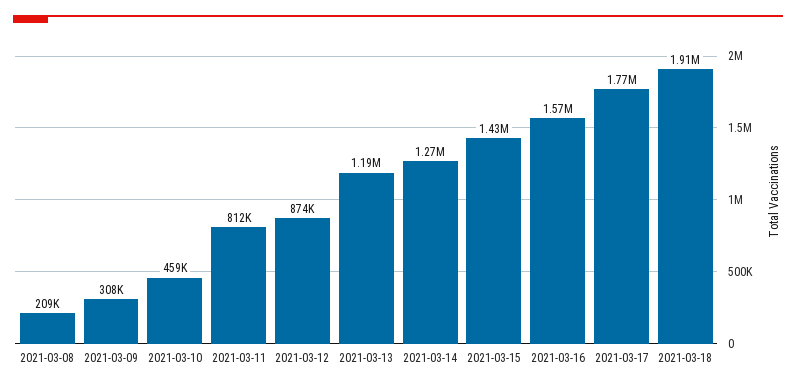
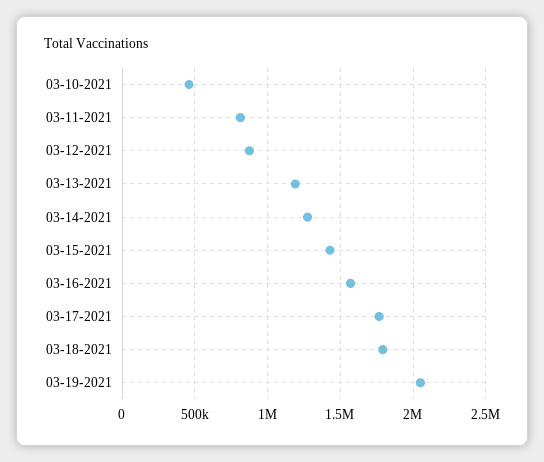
2021-03-08: 209000 -> none
2021-03-09: 308000 -> none
2021-03-18: 1910000 -> 1800000
03-19-2021: none -> 2050000

